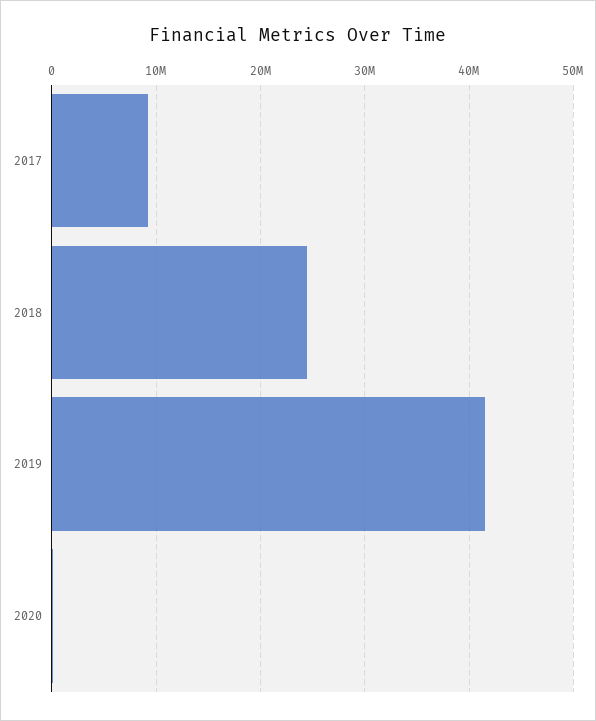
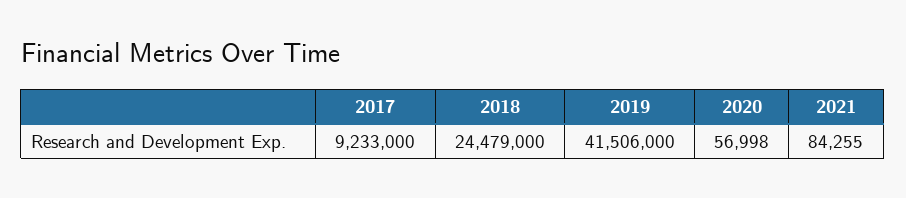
2021: none -> 84255

